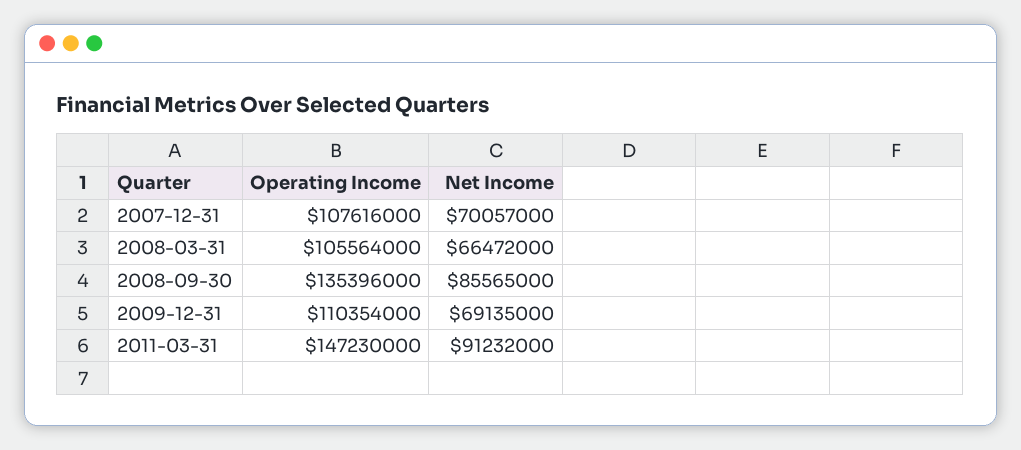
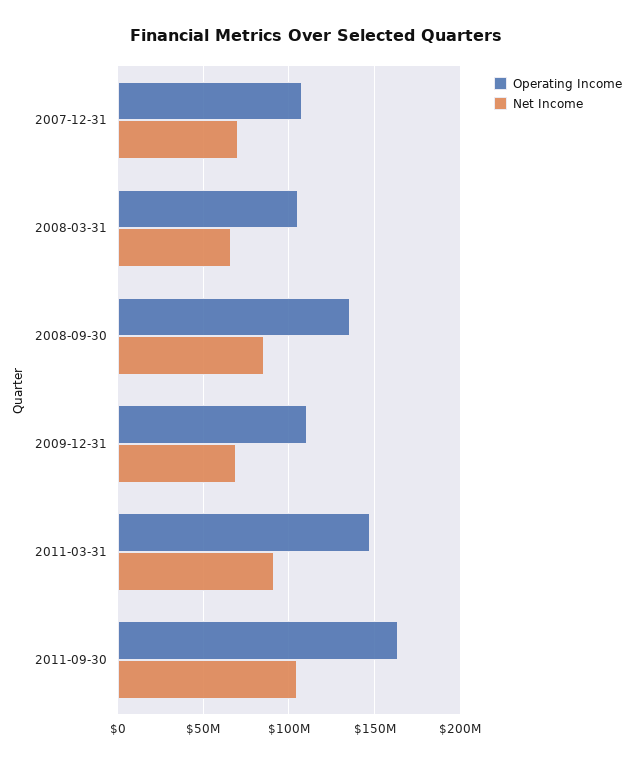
Operating Income, 2011-09-30: none -> 165000000
Net Income, 2011-09-30: none -> 105000000

